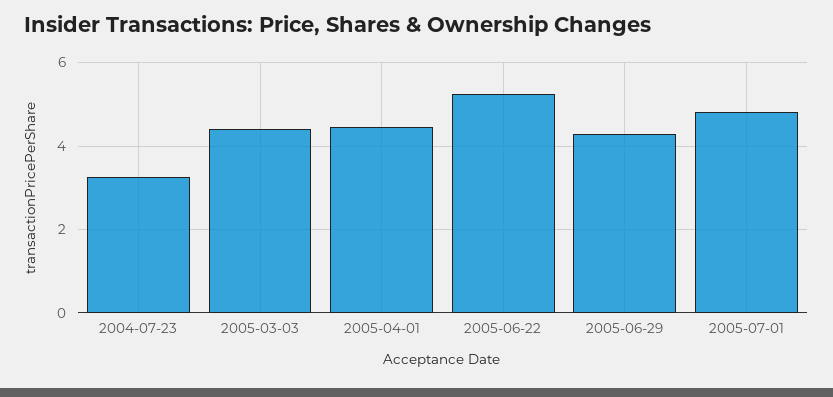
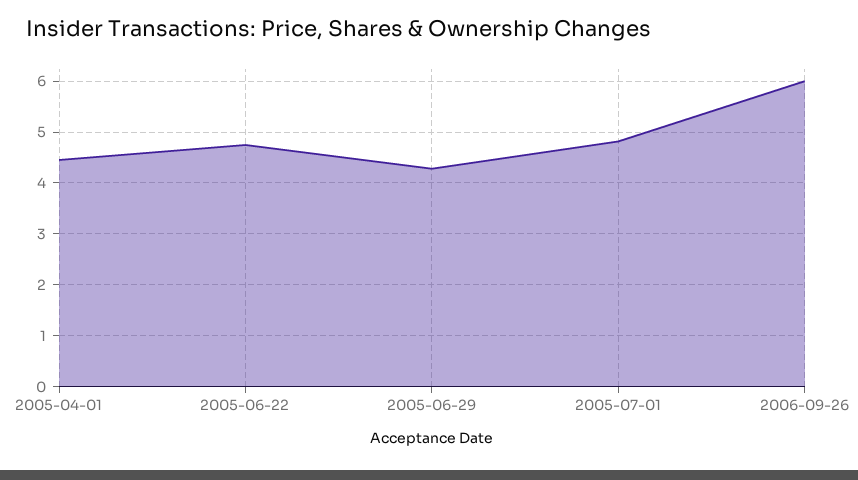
2004-07-23: 3.2 -> none
2005-03-03: 4.4 -> none
2005-06-22: 5.2 -> 4.8
2006-09-26: none -> 6

